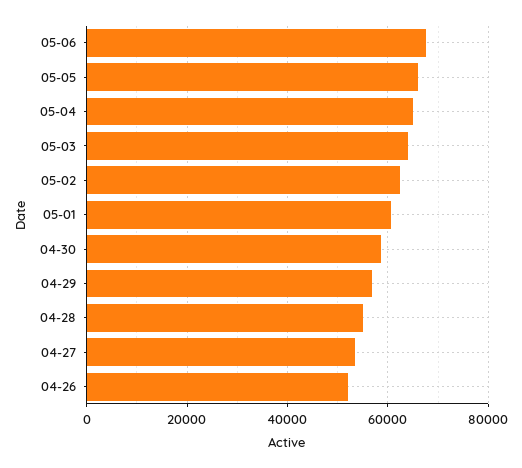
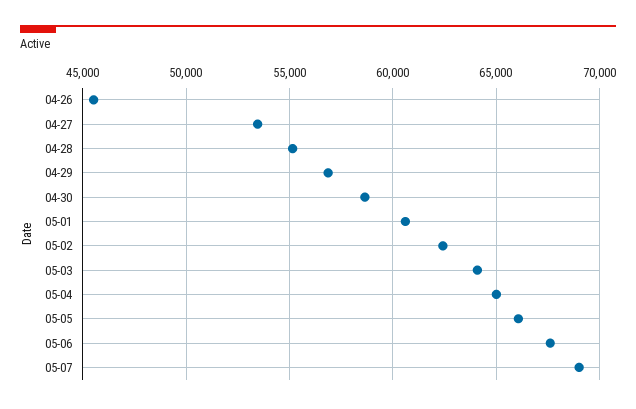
04-26: 52000 -> 45500
05-07: none -> 69000

